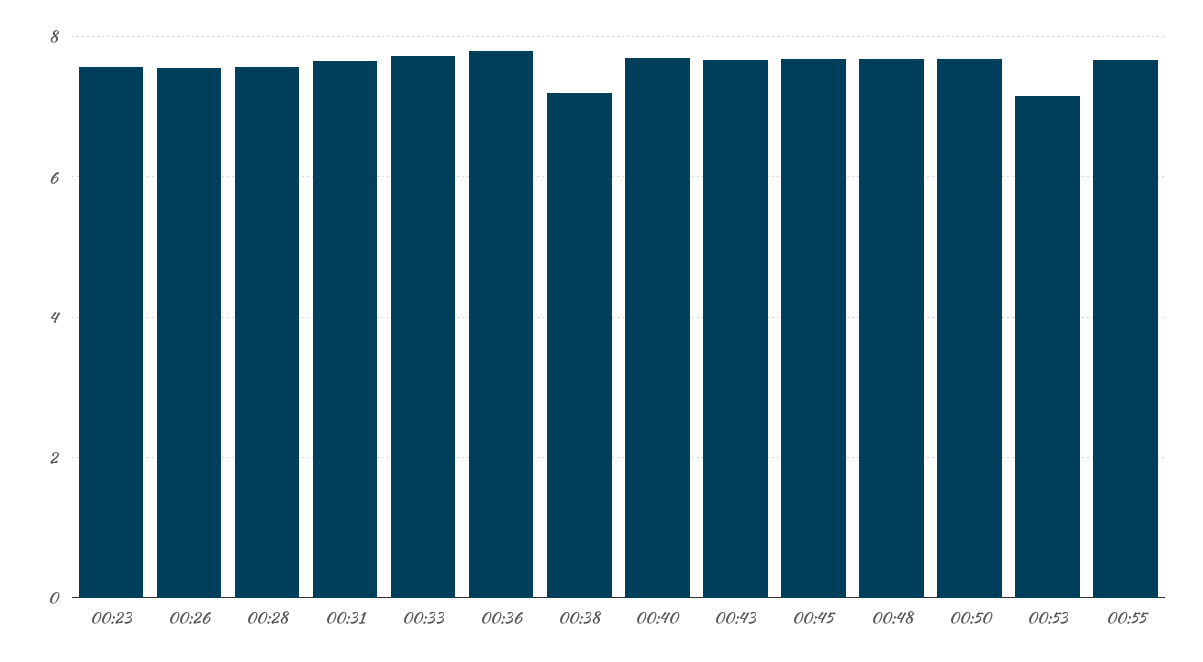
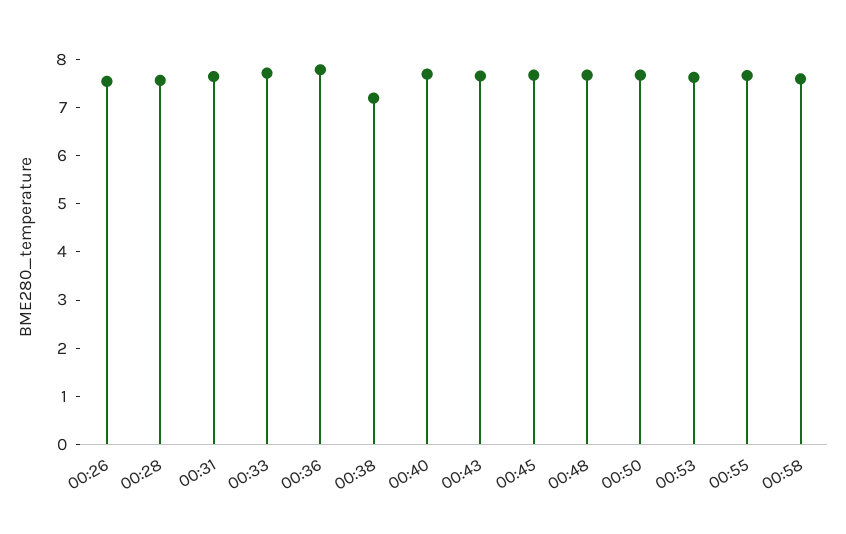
00:23: 7.6 -> none
00:53: 7.2 -> 7.6
00:58: none -> 7.6

